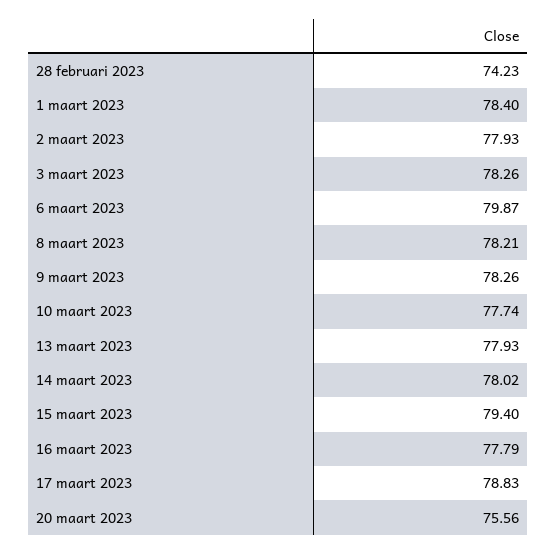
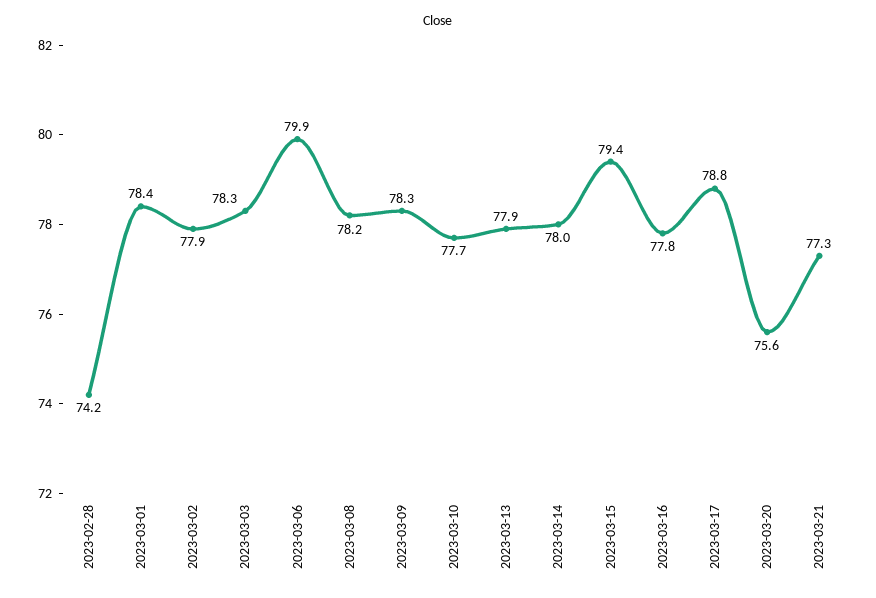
2023-03-21: none -> 77.3

